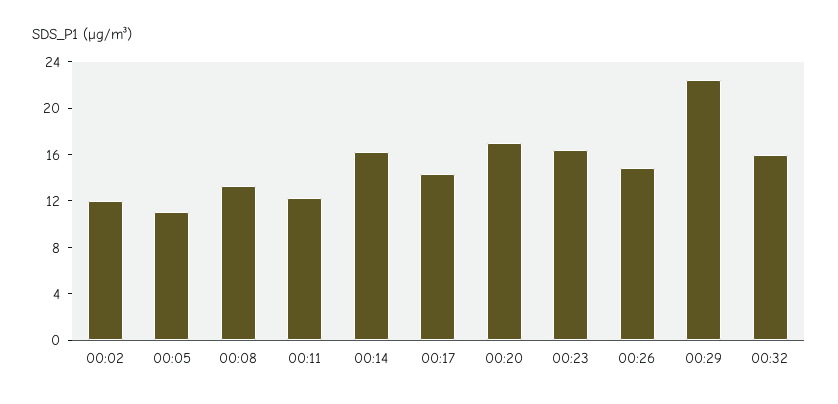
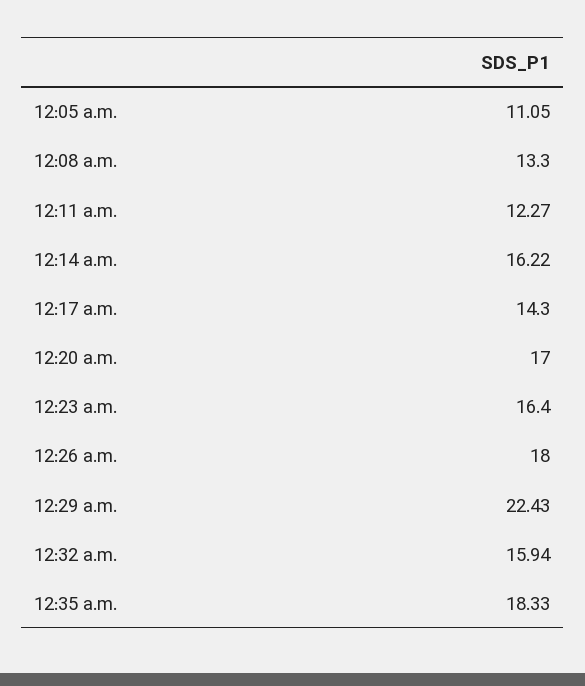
00:02: 12 -> none
00:26: 15 -> 18
12:35 a.m.: none -> 18.33

